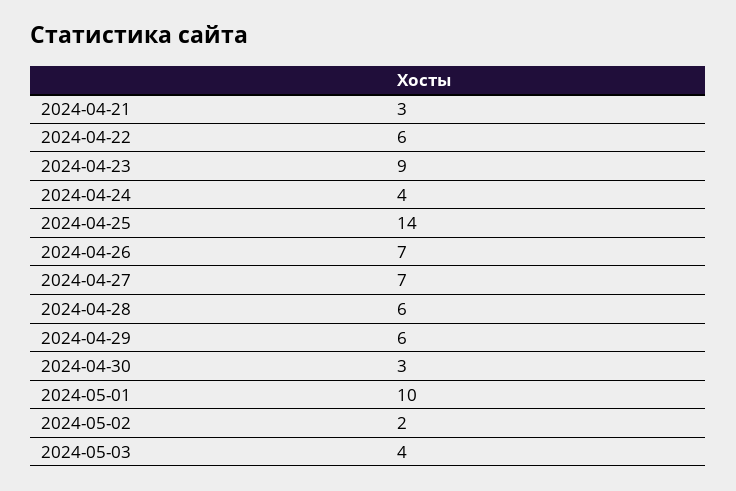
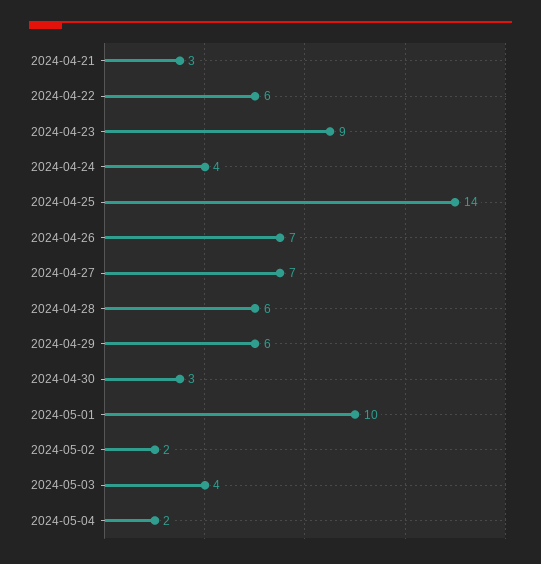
2024-05-04: none -> 2

